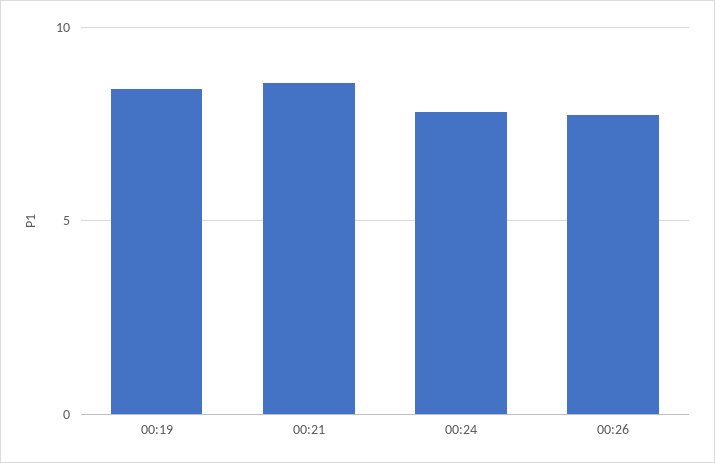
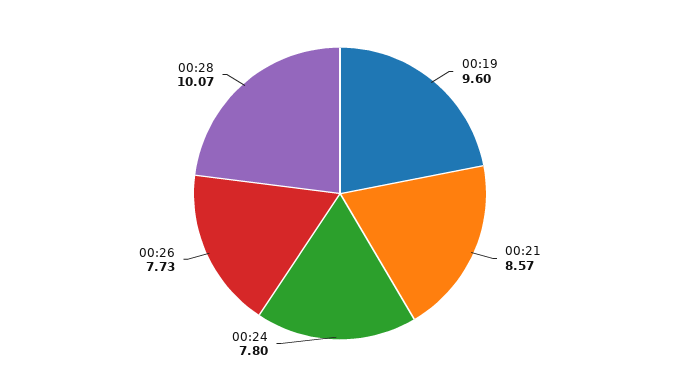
00:19: 8.5 -> 9.6
00:28: none -> 10.07

